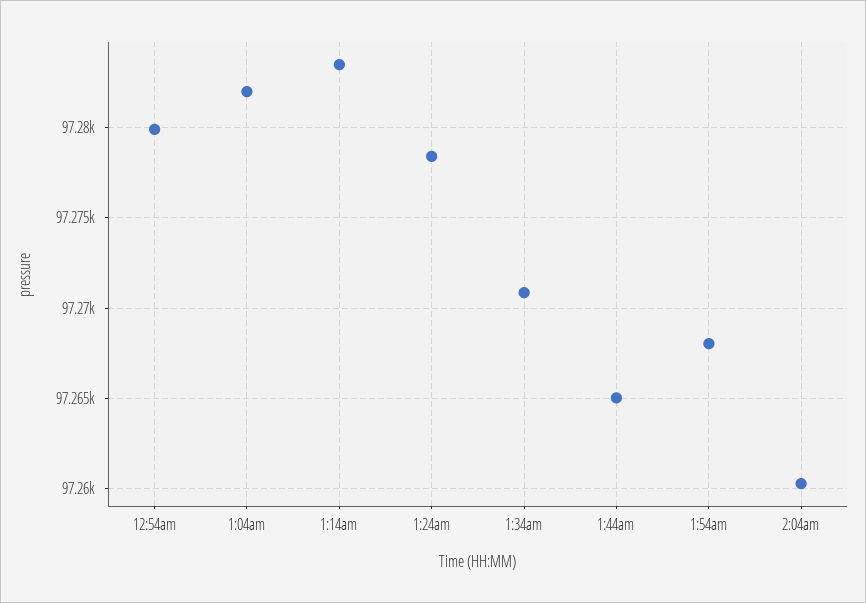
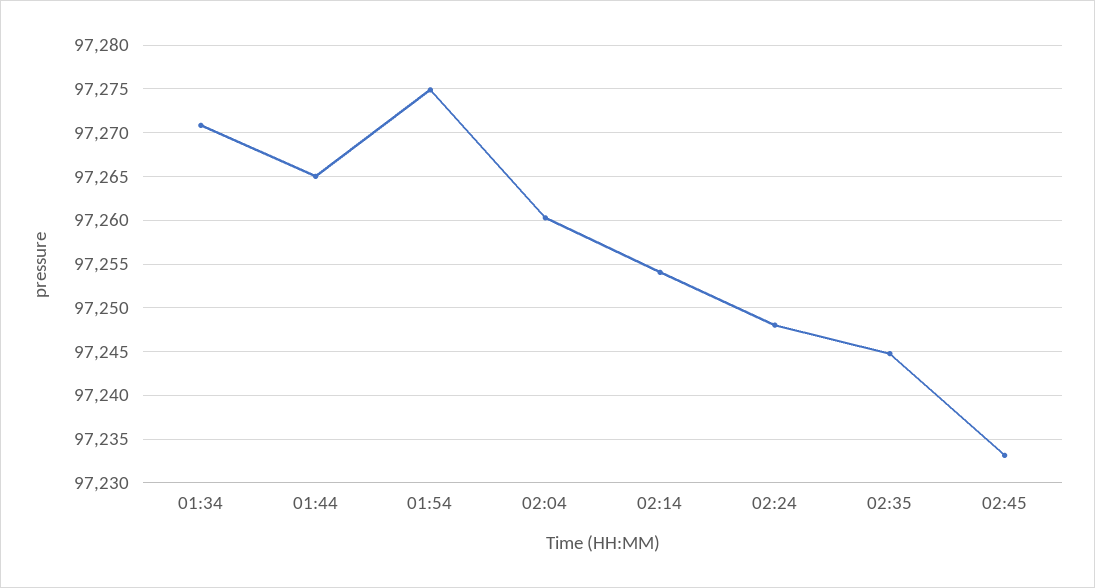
12:54am: 97280 -> none
1:04am: 97282 -> none
1:14am: 97283.5 -> none
1:24am: 97278.5 -> none
1:54am: 97268 -> 97275
02:14: none -> 97254
02:24: none -> 97248
02:35: none -> 97245
02:45: none -> 97233

